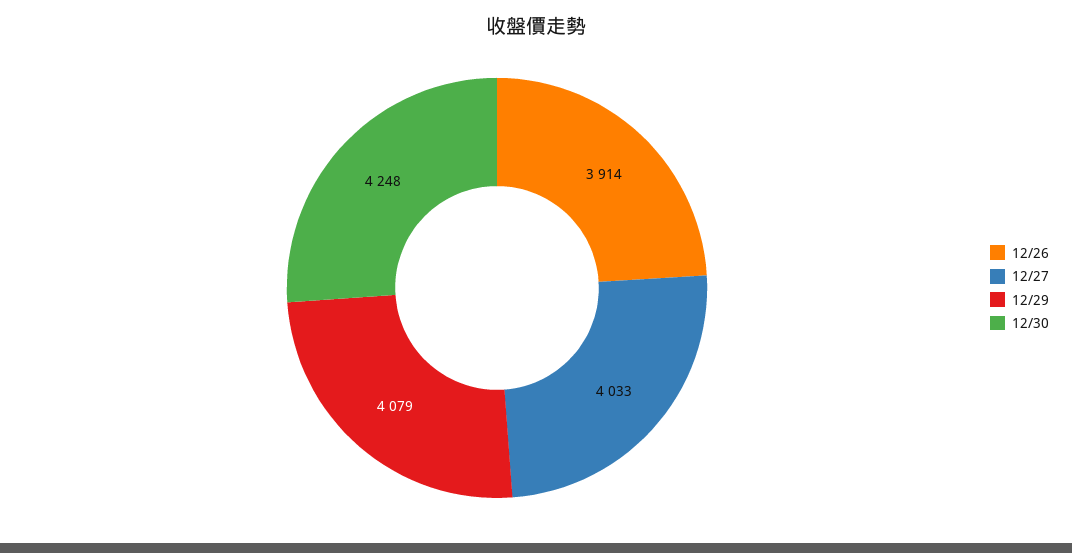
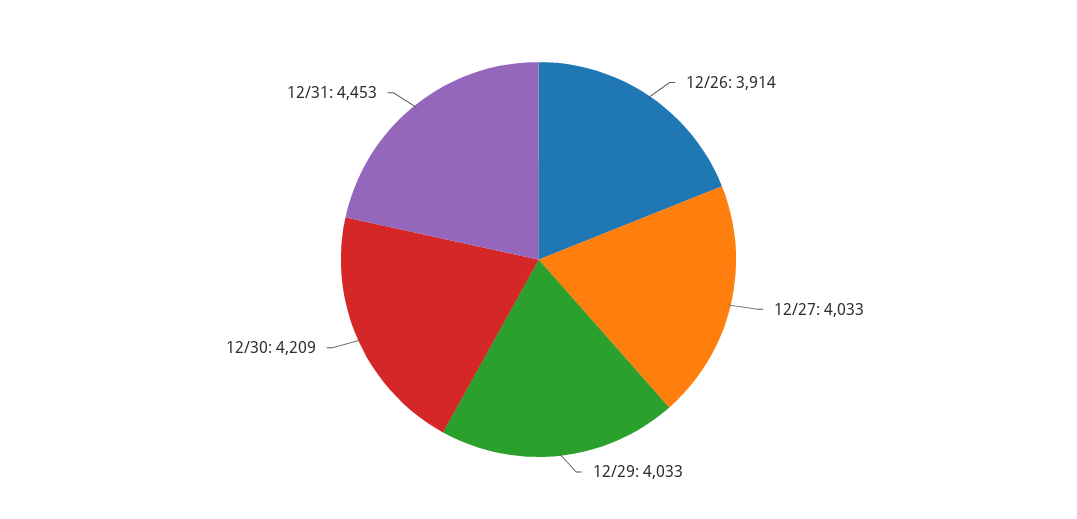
12/29: 4079 -> 4033
12/30: 4248 -> 4209
12/31: none -> 4453

